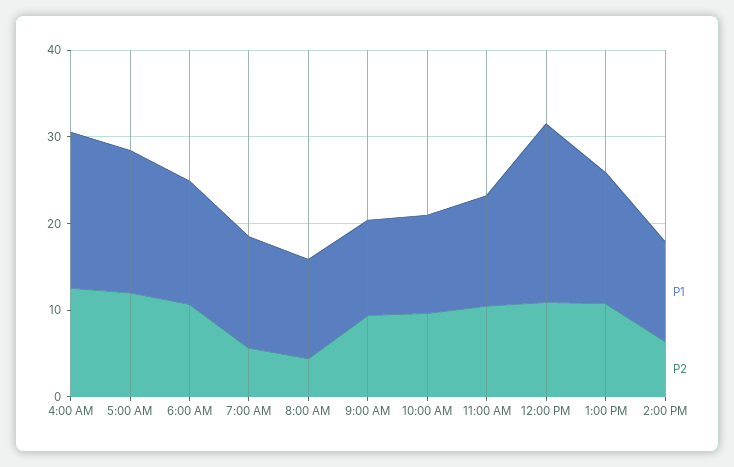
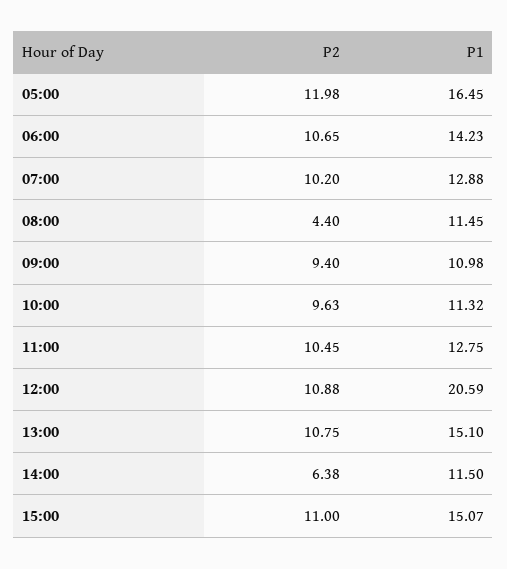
P1, 4:00 AM: 18 -> none
P2, 4:00 AM: 12 -> none
P2, 7:00 AM: 6 -> 10.2
P2, 15:00: none -> 11
P1, 15:00: none -> 15.07

